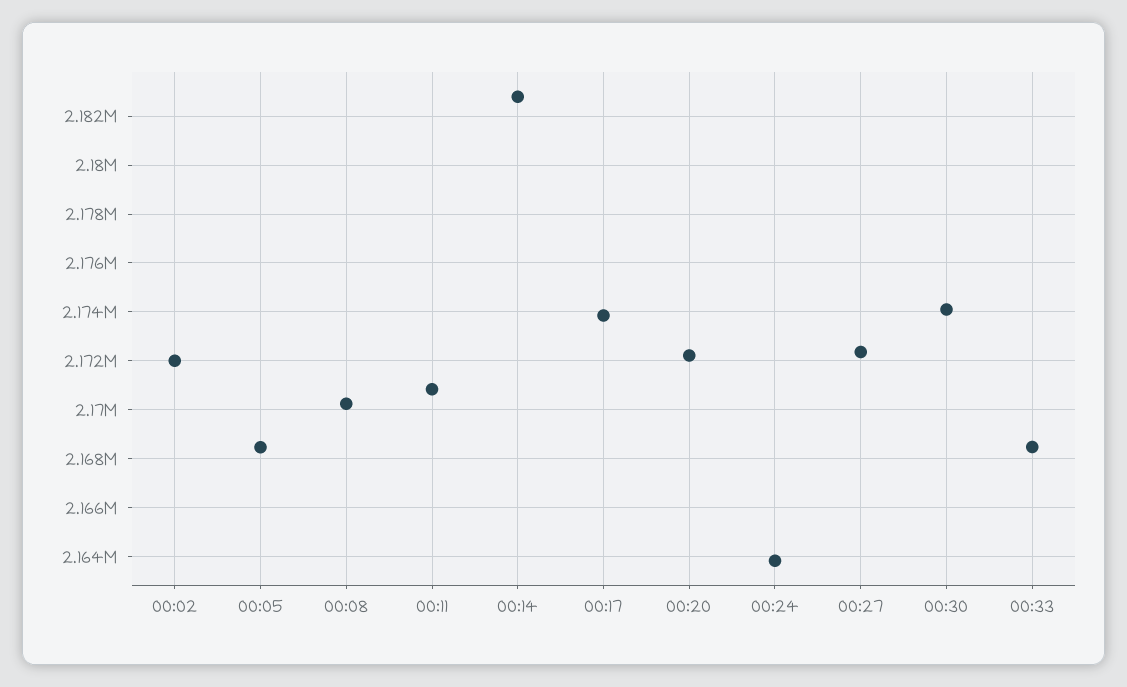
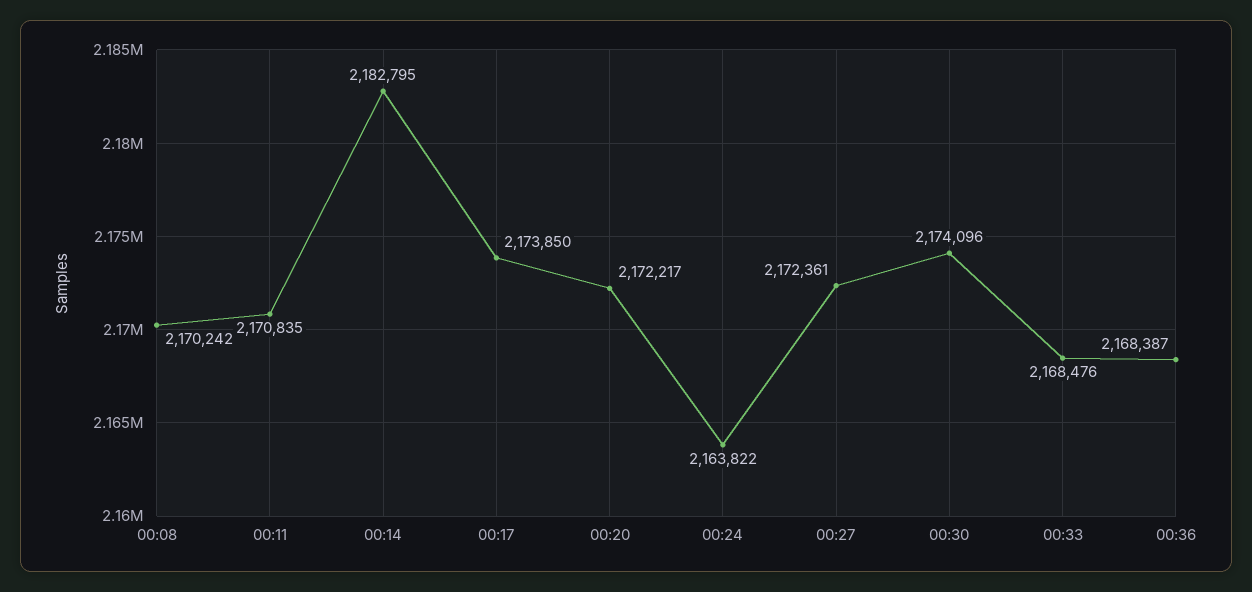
00:02: 2172000 -> none
00:05: 2168500 -> none
00:36: none -> 2168387

